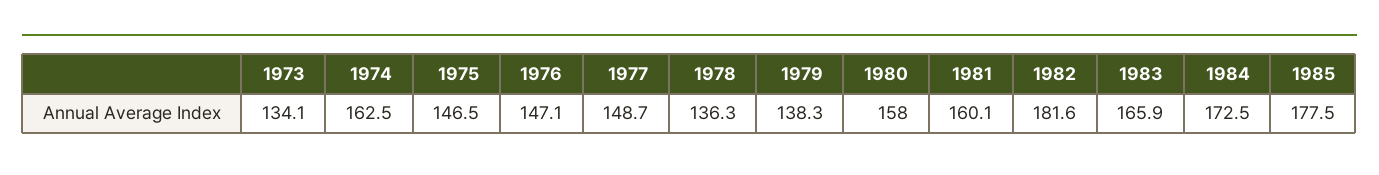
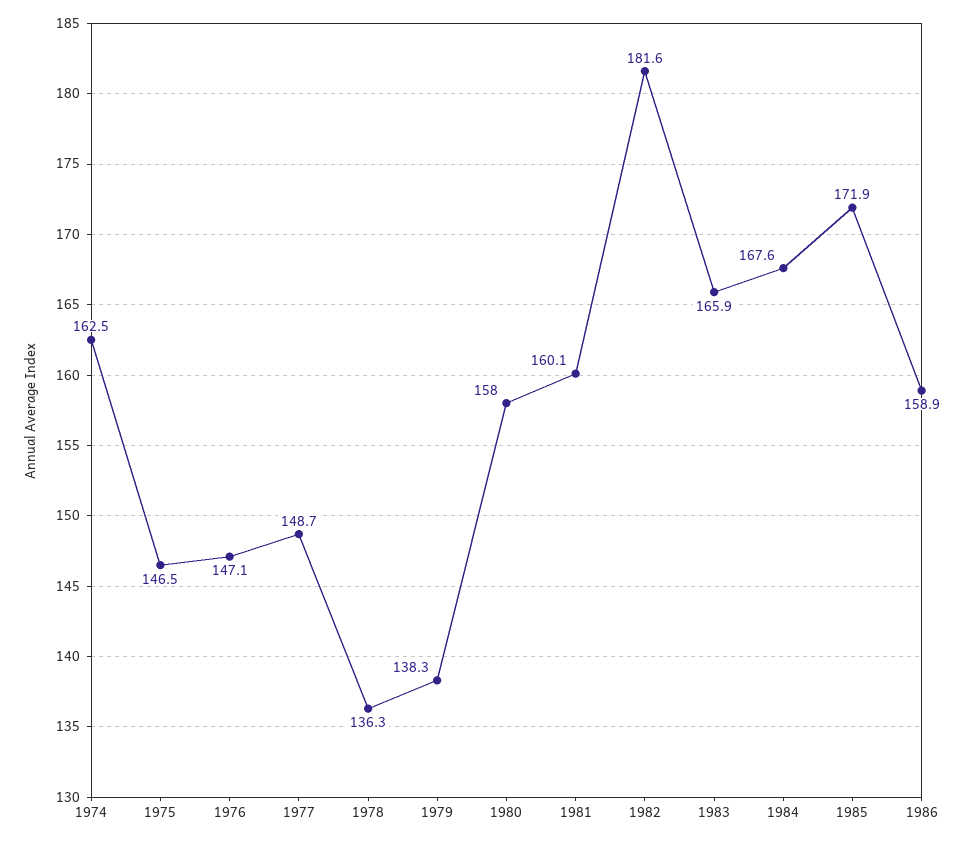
1973: 134.1 -> none
1984: 172.5 -> 167.6
1985: 177.5 -> 171.9
1986: none -> 158.9

